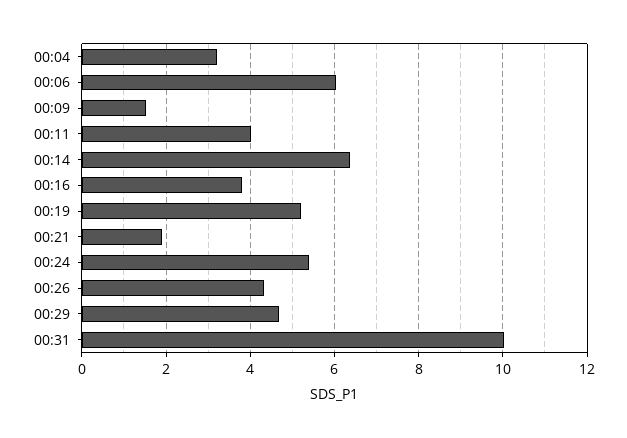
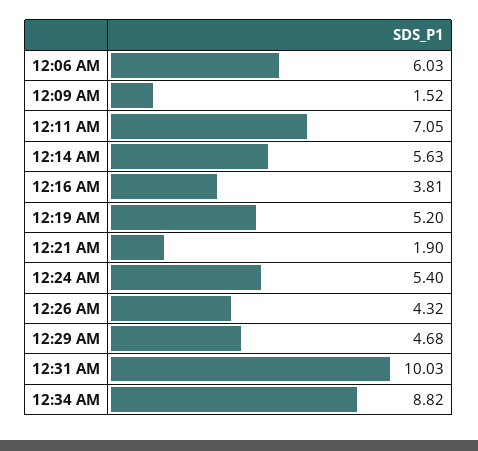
00:04: 3.2 -> none
00:11: 4 -> 7.05
00:14: 6.4 -> 5.63
12:34 AM: none -> 8.82

